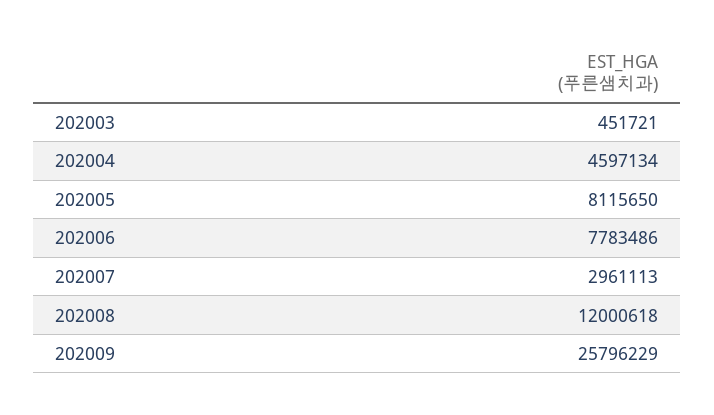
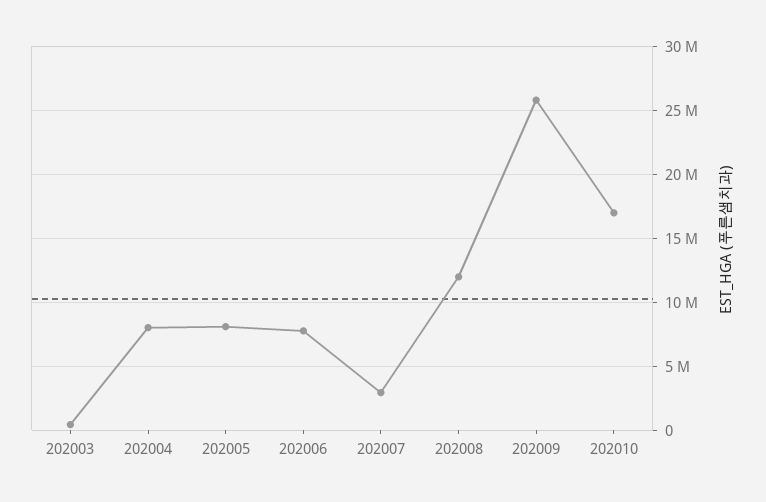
202004: 4597134 -> 8000000
202010: none -> 17000000

